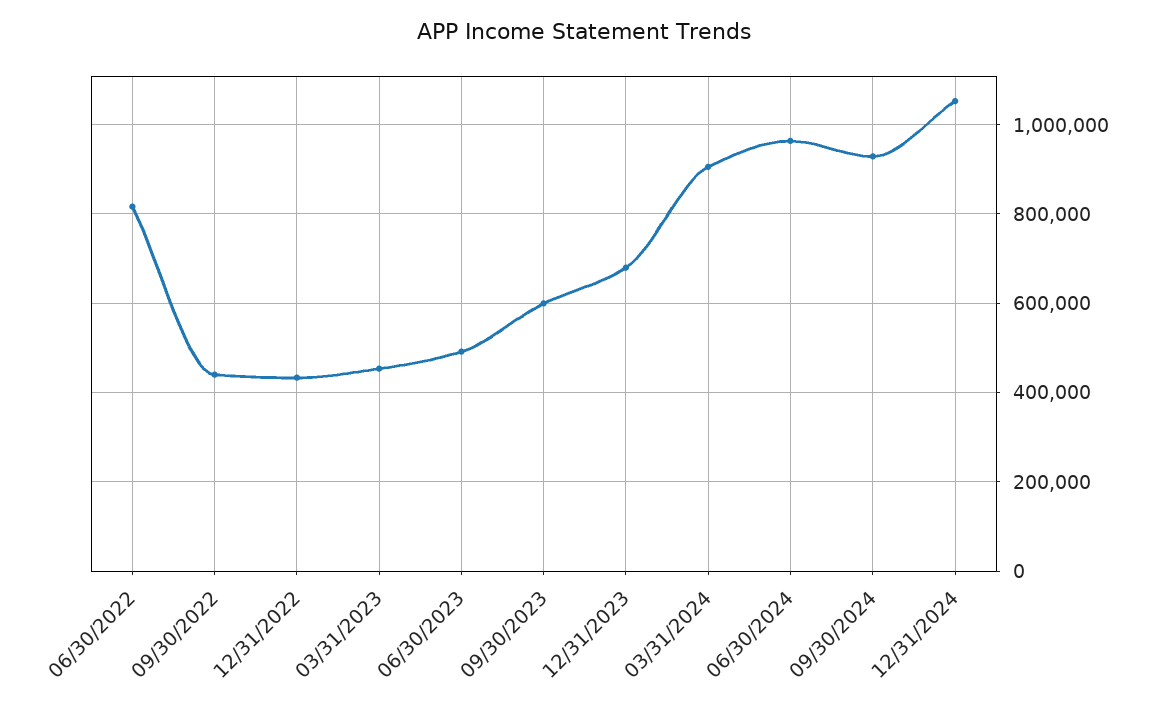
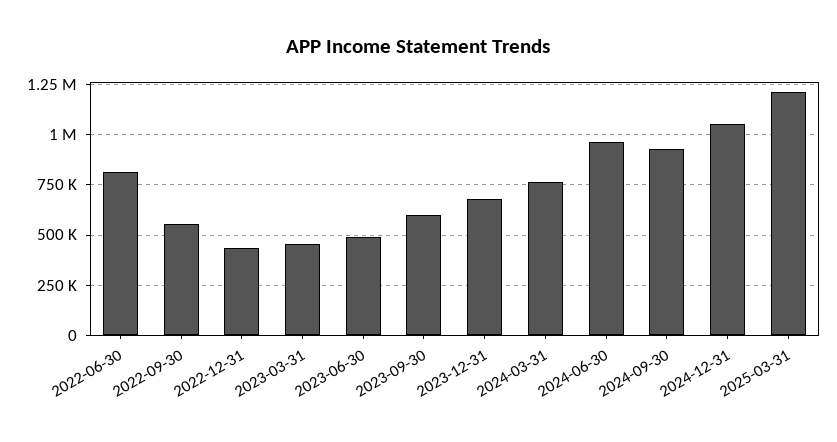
09/30/2022: 440000 -> 550000
03/31/2024: 900000 -> 750000
2025-03-31: none -> 1200000

